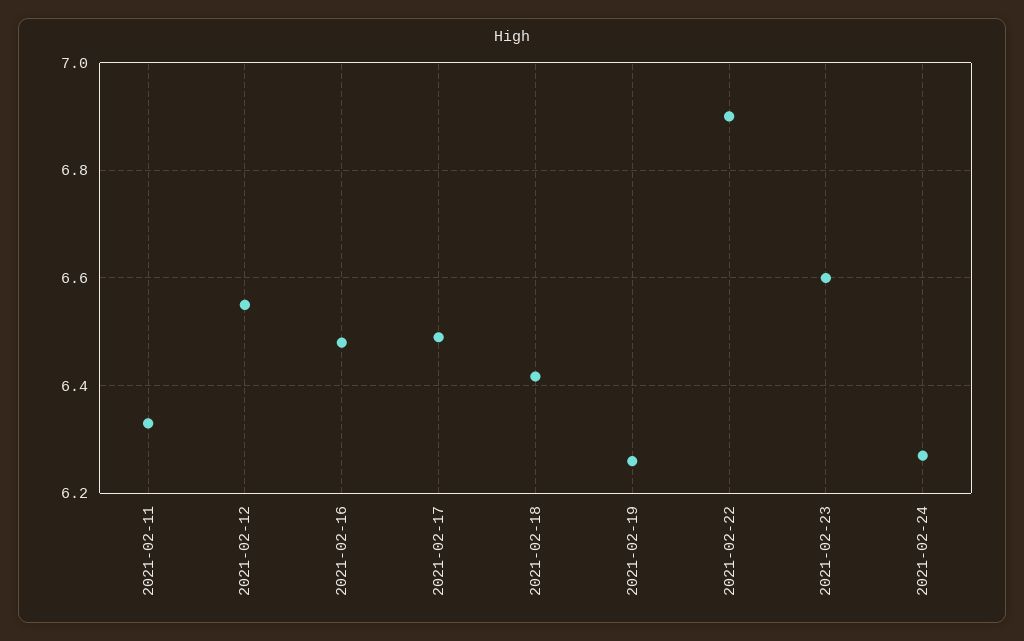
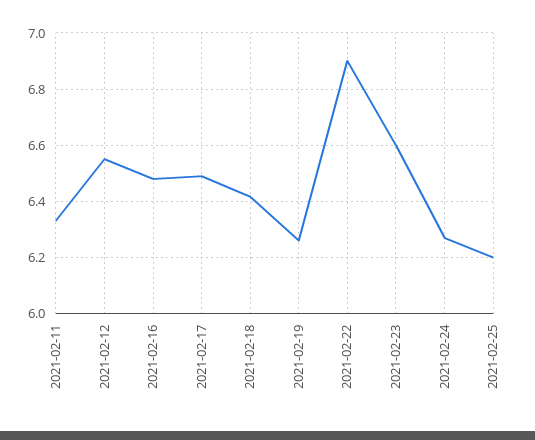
2021-02-25: none -> 6.2

